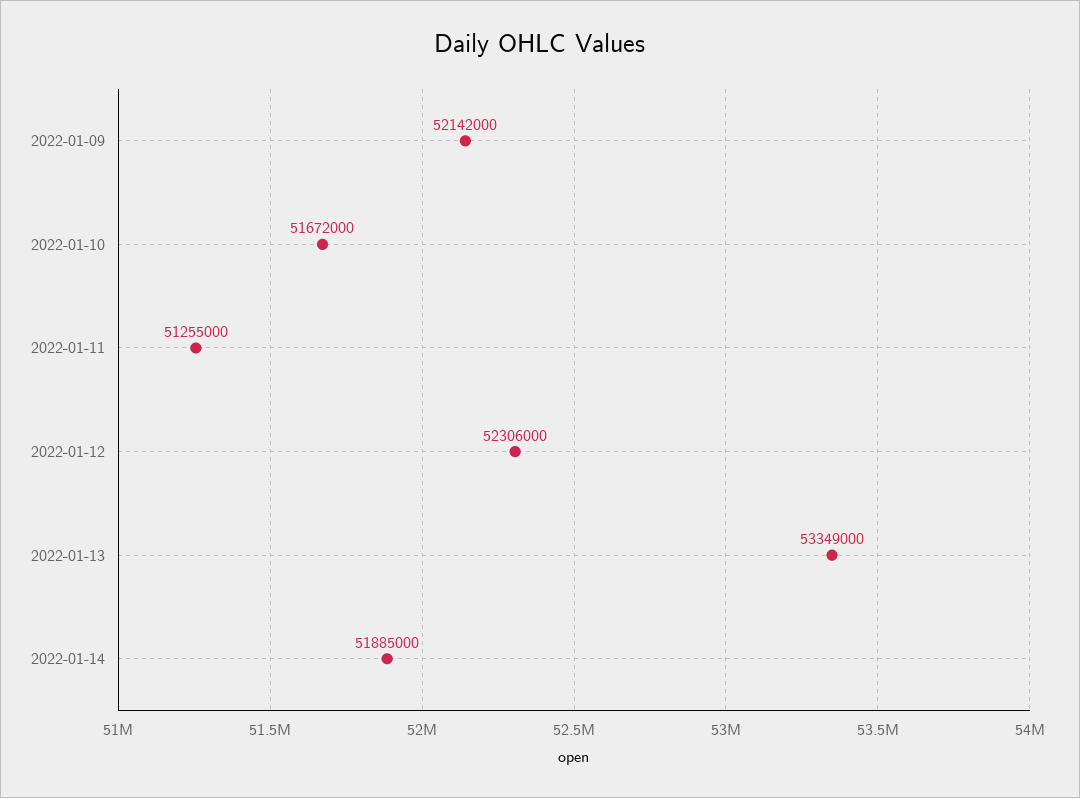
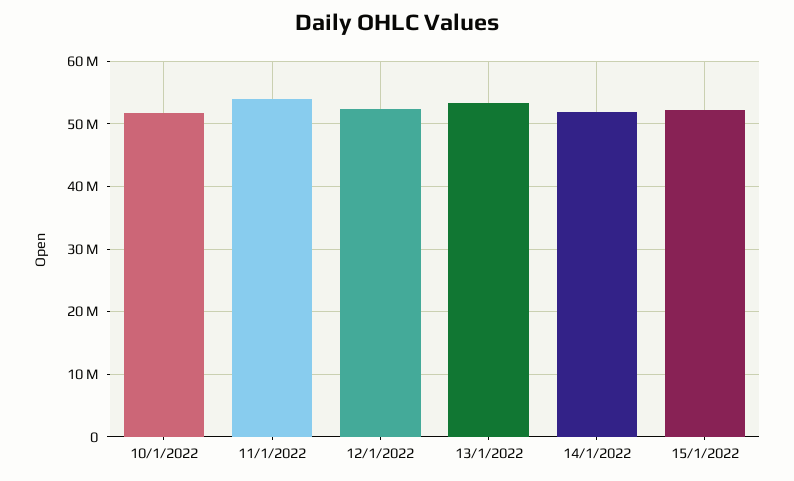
2022-01-09: 52142000 -> none
2022-01-11: 51255000 -> 54000000
15/1/2022: none -> 52000000

